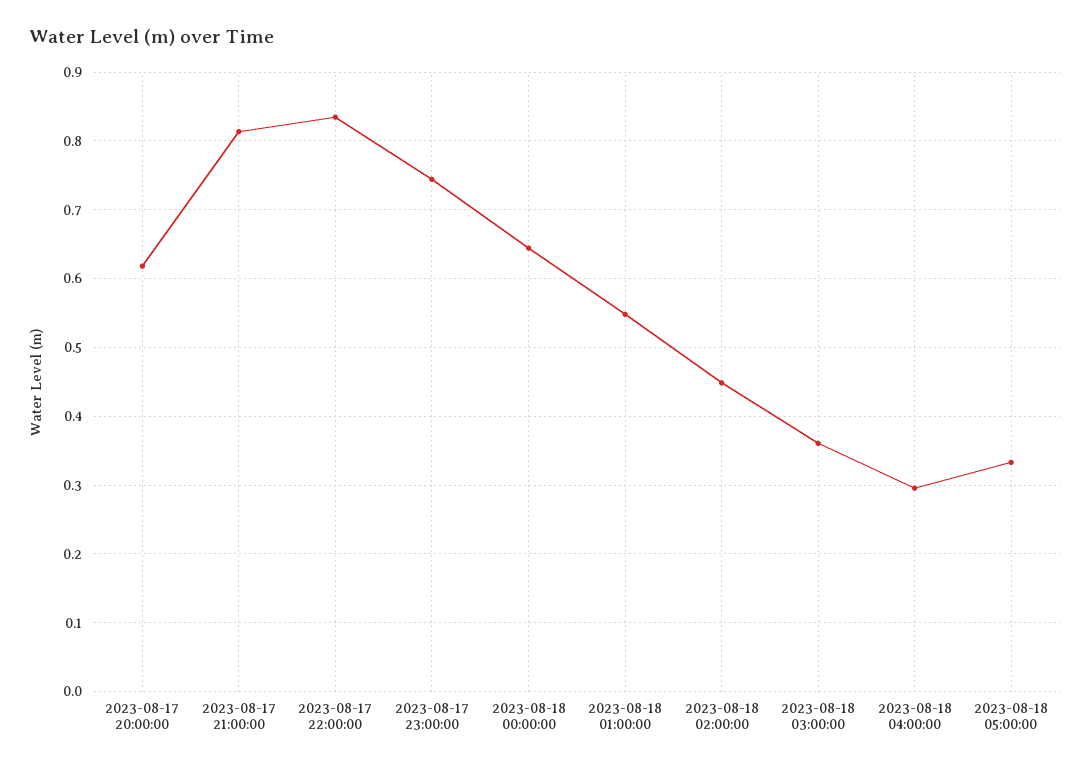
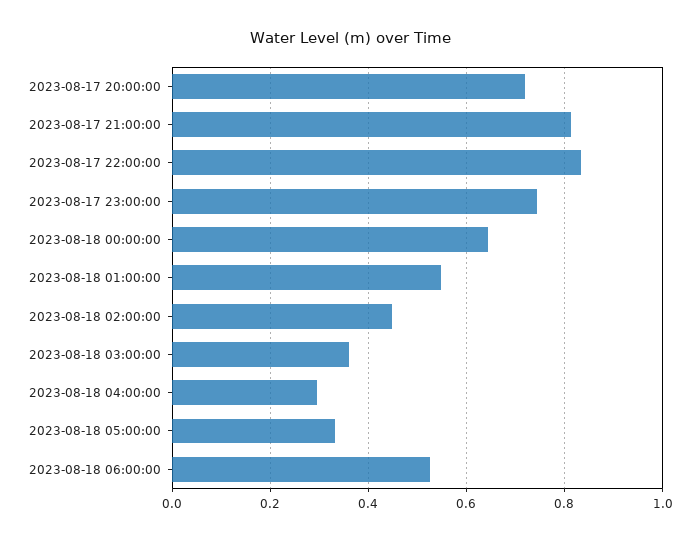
2023-08-17 20:00:00: 0.62 -> 0.72
2023-08-18 06:00:00: none -> 0.52

